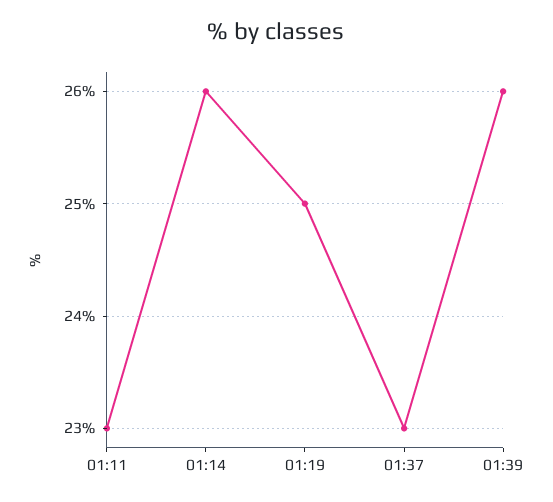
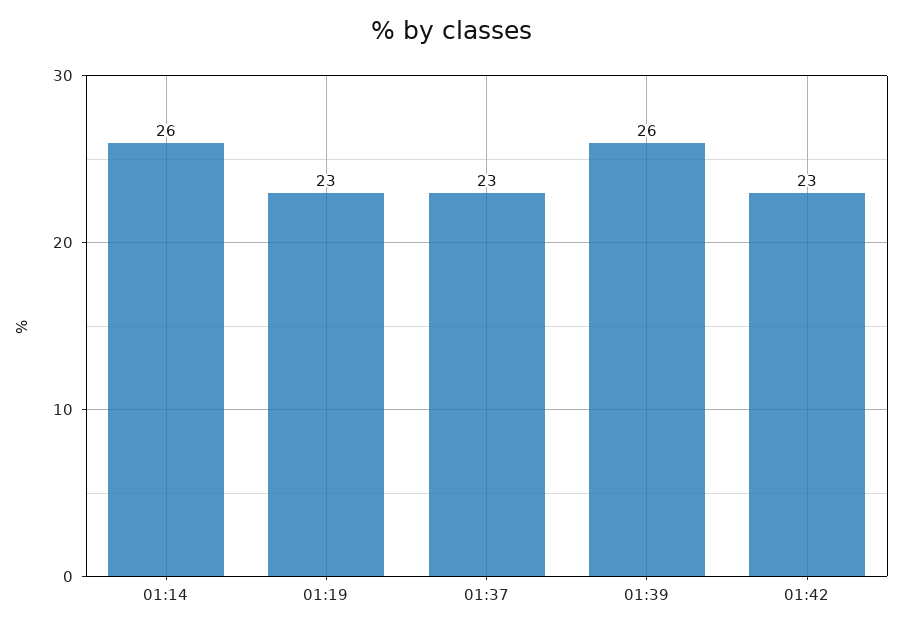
01:11: 23 -> none
01:19: 25 -> 23
01:42: none -> 23

